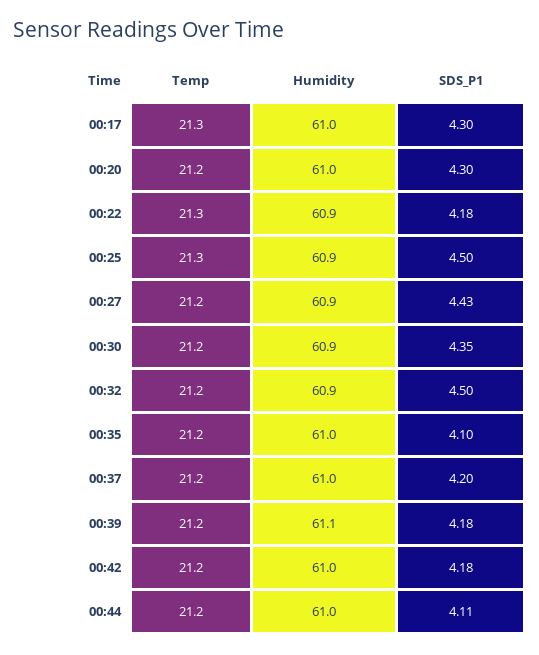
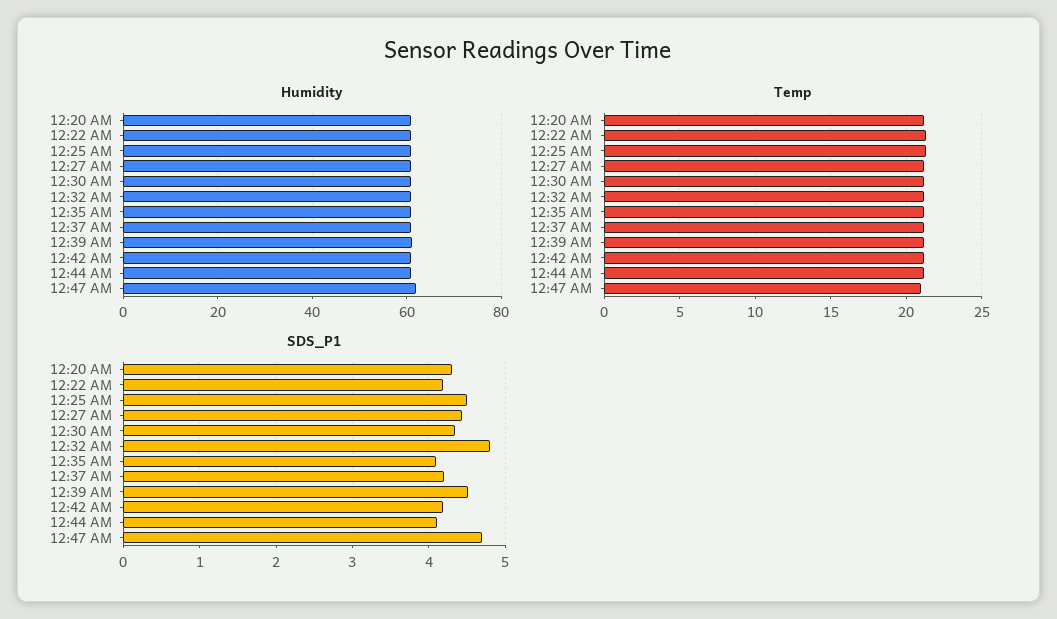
Temp, 00:17: 21.3 -> none
Humidity, 00:17: 61 -> none
SDS_P1, 00:17: 4.3 -> none
SDS_P1, 00:32: 4.5 -> 4.8
SDS_P1, 00:39: 4.18 -> 4.5
Humidity, 12:47 AM: none -> 62
Temp, 12:47 AM: none -> 21
SDS_P1, 12:47 AM: none -> 4.7

